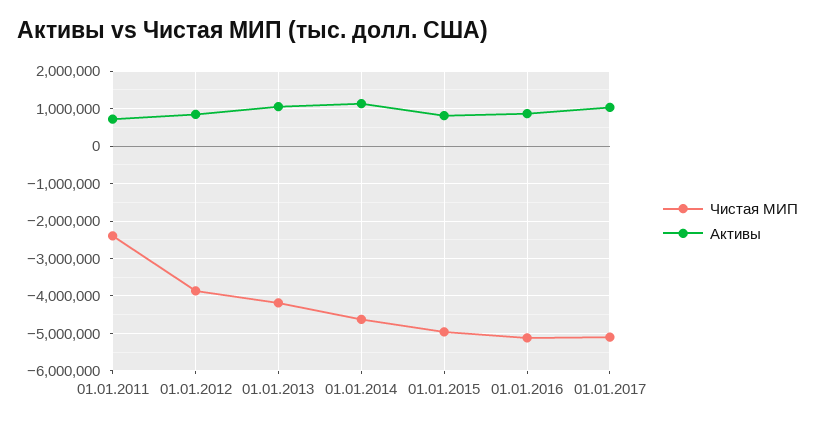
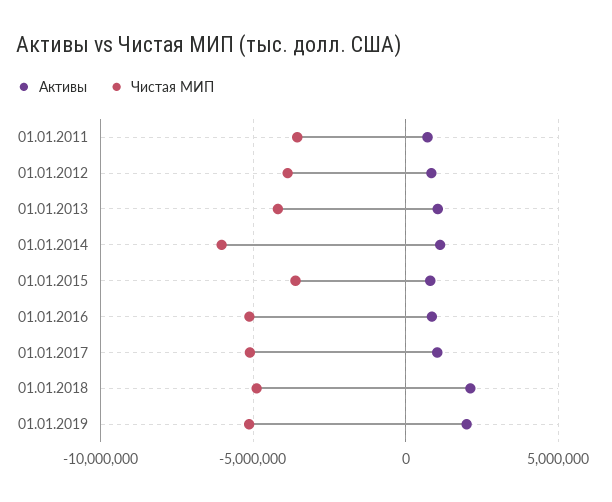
Чистая МИП, 01.01.2011: -2400000 -> -3500000
Чистая МИП, 01.01.2014: -4600000 -> -6000000
Чистая МИП, 01.01.2015: -5000000 -> -3500000
Активы, 01.01.2018: none -> 2000000
Чистая МИП, 01.01.2018: none -> -5000000
Активы, 01.01.2019: none -> 2000000
Чистая МИП, 01.01.2019: none -> -5000000

